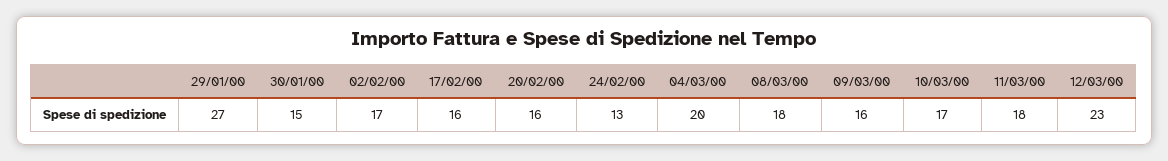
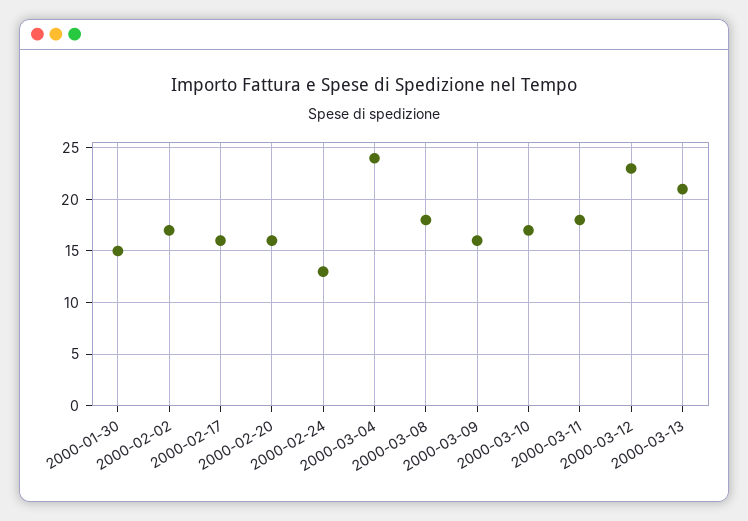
29/01/00: 27 -> none
04/03/00: 20 -> 24
2000-03-13: none -> 21

